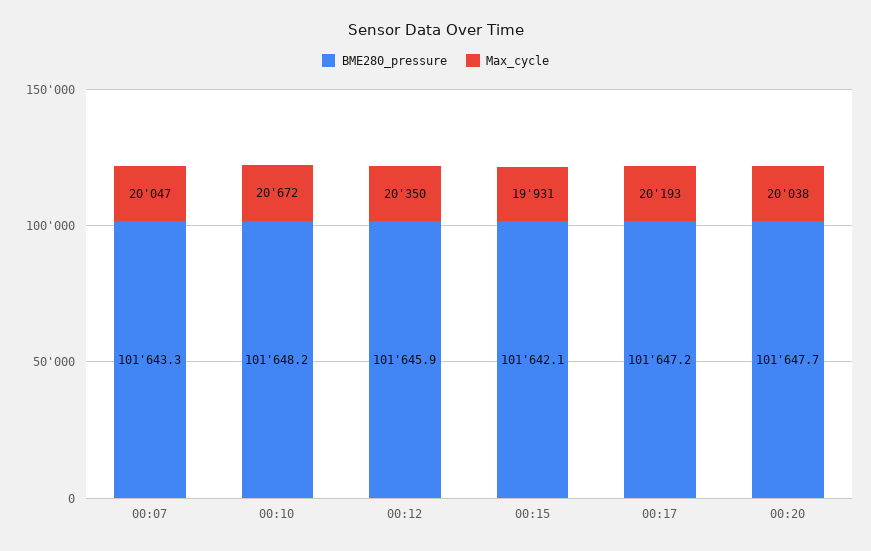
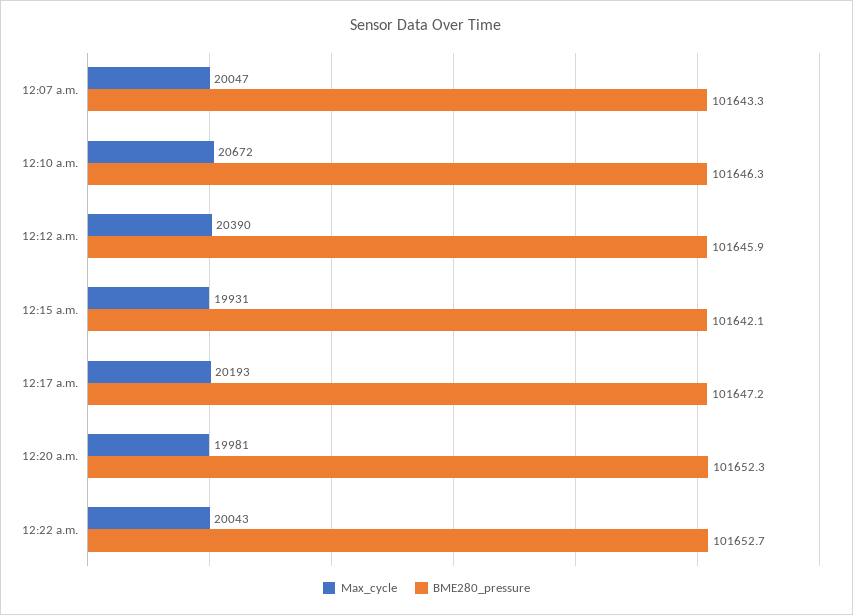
BME280_pressure, 00:10: 101648.2 -> 101646.3
Max_cycle, 00:12: 20350 -> 20390
BME280_pressure, 00:20: 101647.7 -> 101652.3
Max_cycle, 00:20: 20038 -> 19981
Max_cycle, 12:22 a.m.: none -> 20043
BME280_pressure, 12:22 a.m.: none -> 101652.7

